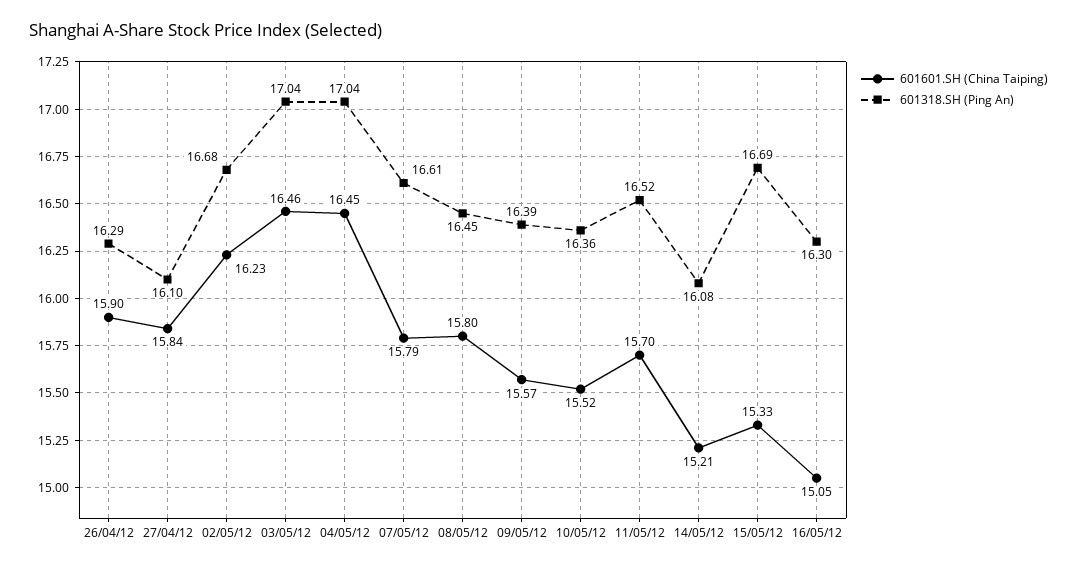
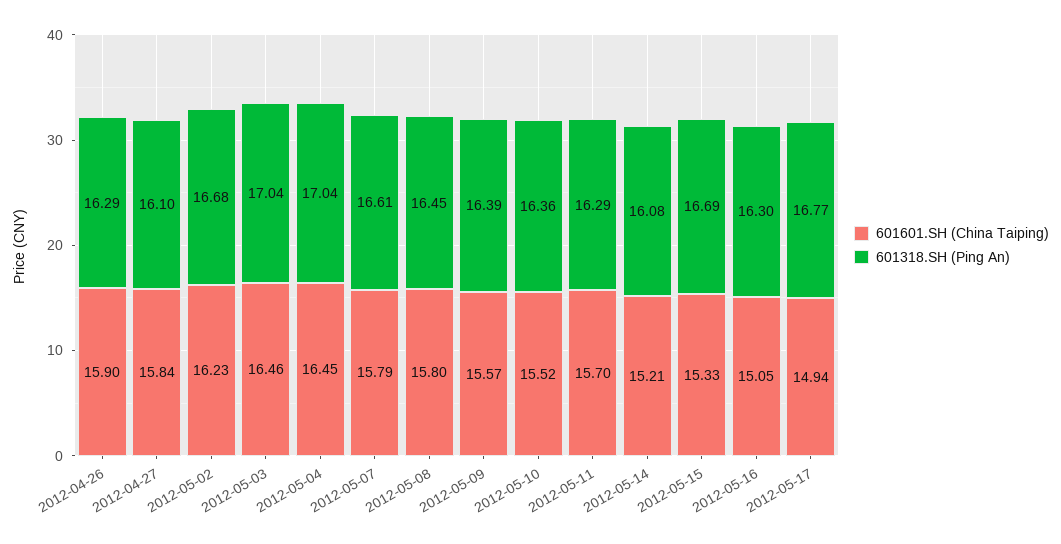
601318.SH (Ping An), 11/05/12: 16.52 -> 16.29
601601.SH (China Taiping), 2012-05-17: none -> 14.94
601318.SH (Ping An), 2012-05-17: none -> 16.77

